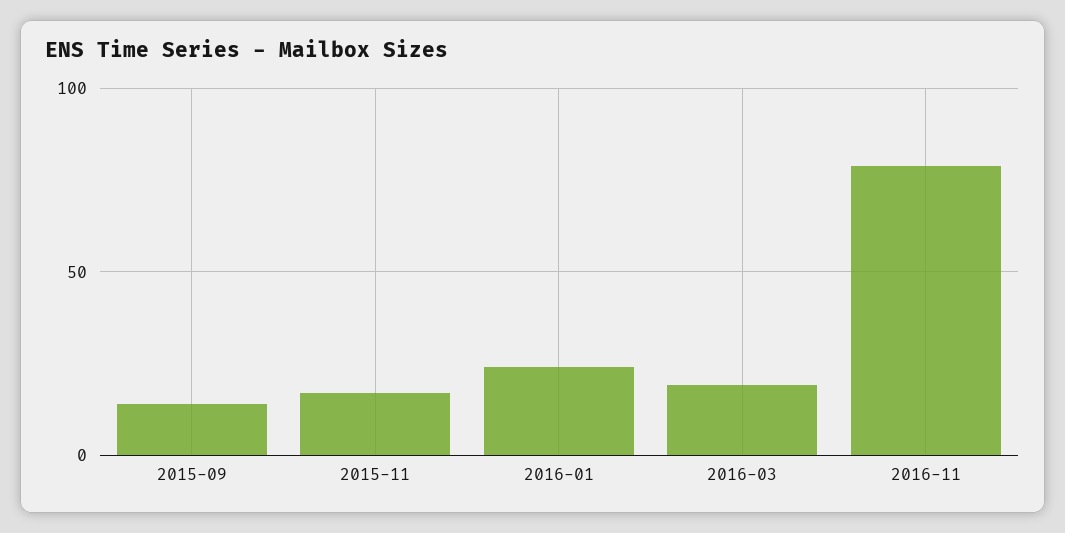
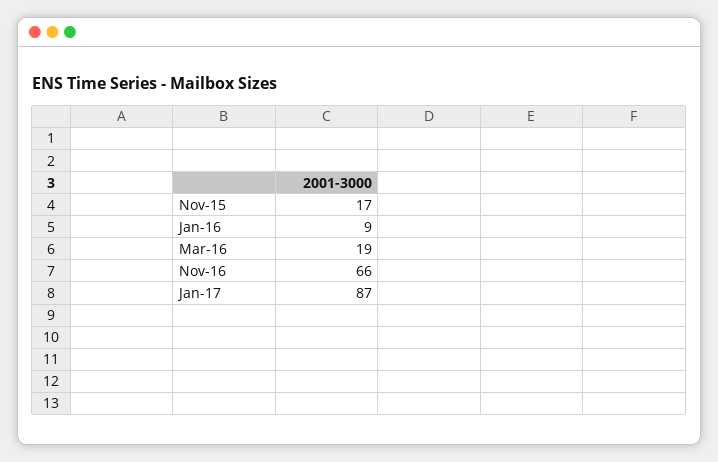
2015-09: 15 -> none
2016-01: 25 -> 9
2016-11: 80 -> 66
Jan-17: none -> 87

